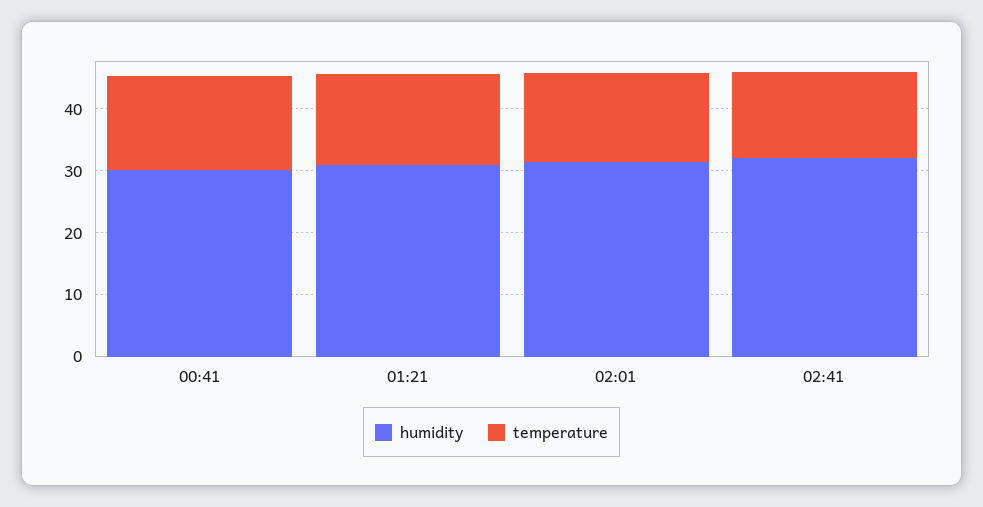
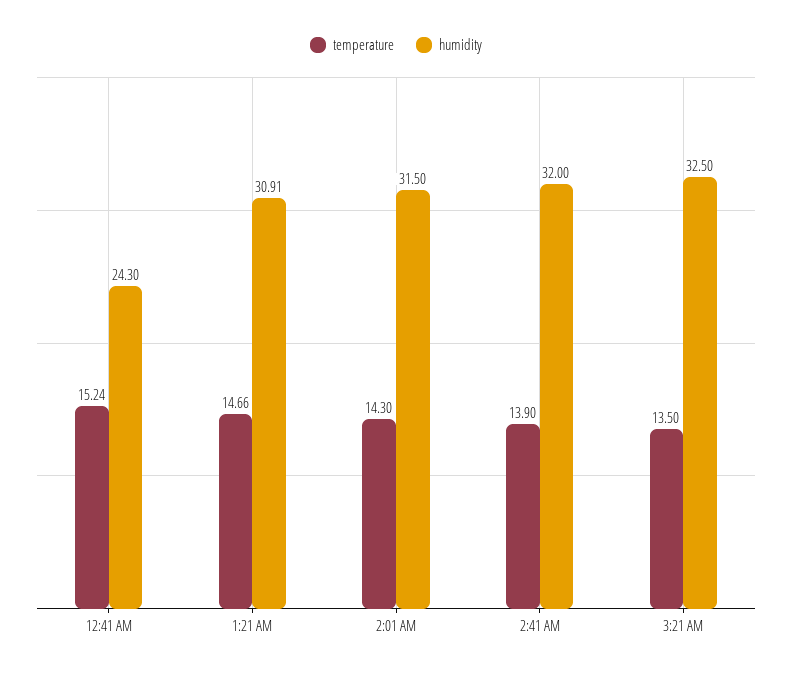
humidity, 00:41: 30 -> 24.3
temperature, 3:21 AM: none -> 13.5
humidity, 3:21 AM: none -> 32.5

